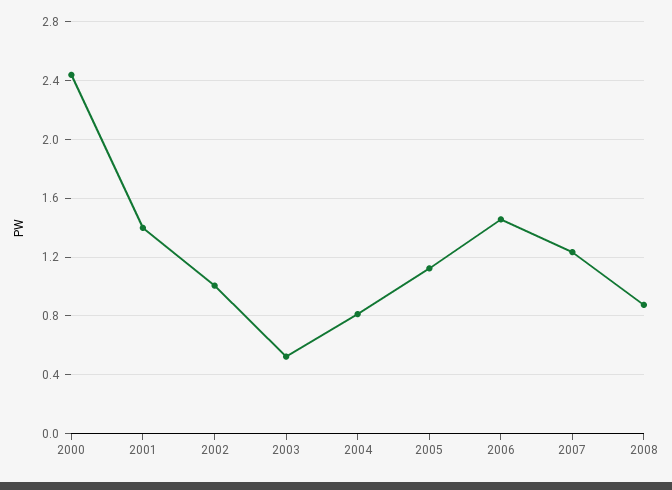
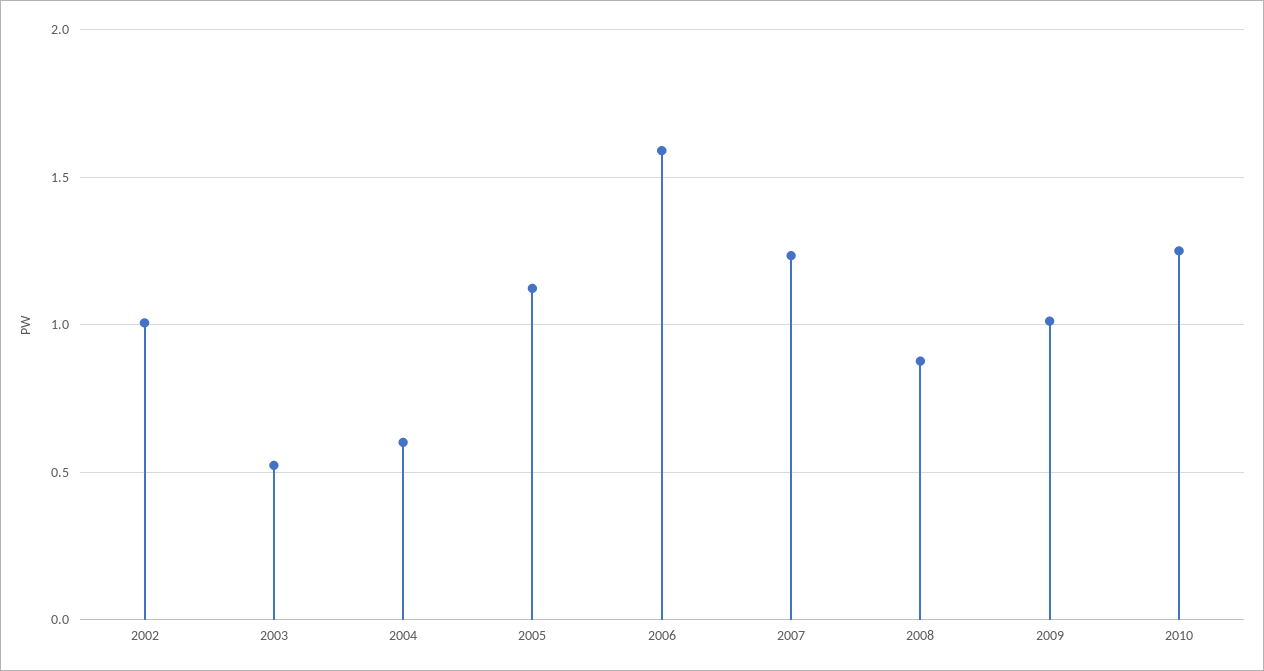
2000: 2.45 -> none
2001: 1.4 -> none
2004: 0.8 -> 0.6
2006: 1.45 -> 1.6
2009: none -> 1
2010: none -> 1.25

